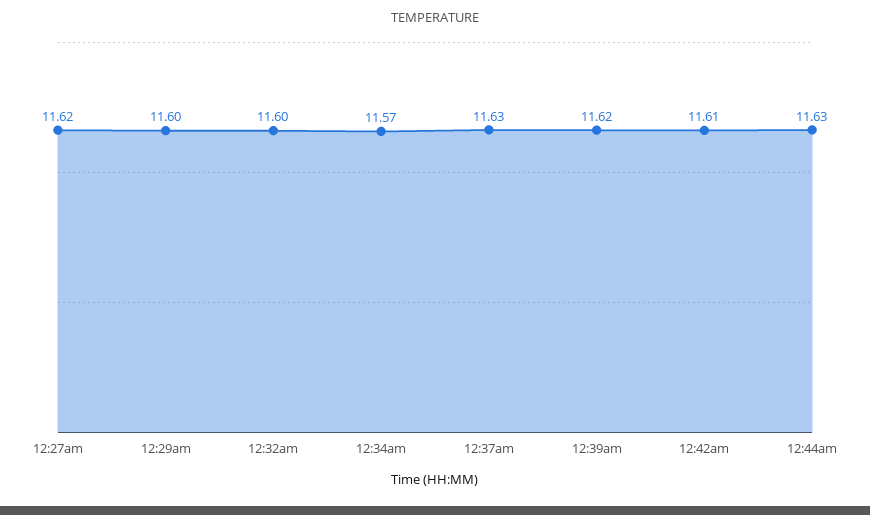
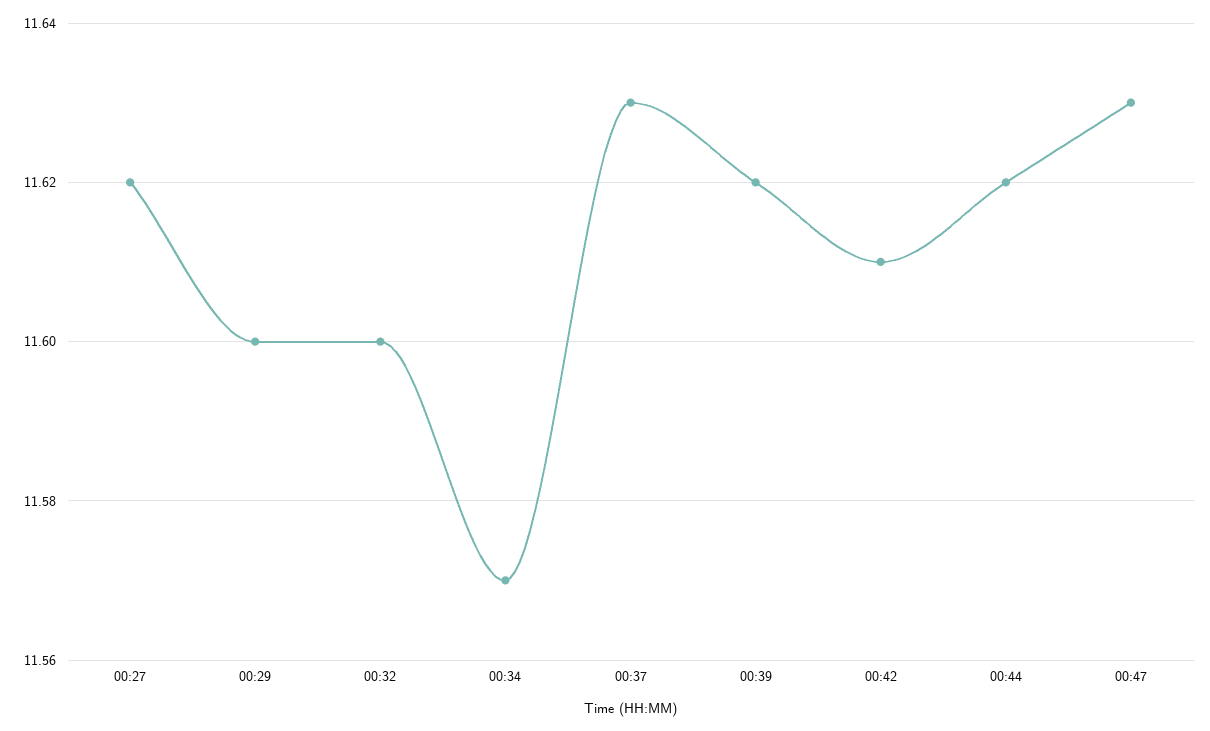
12:44am: 11.63 -> 11.62
00:47: none -> 11.63

